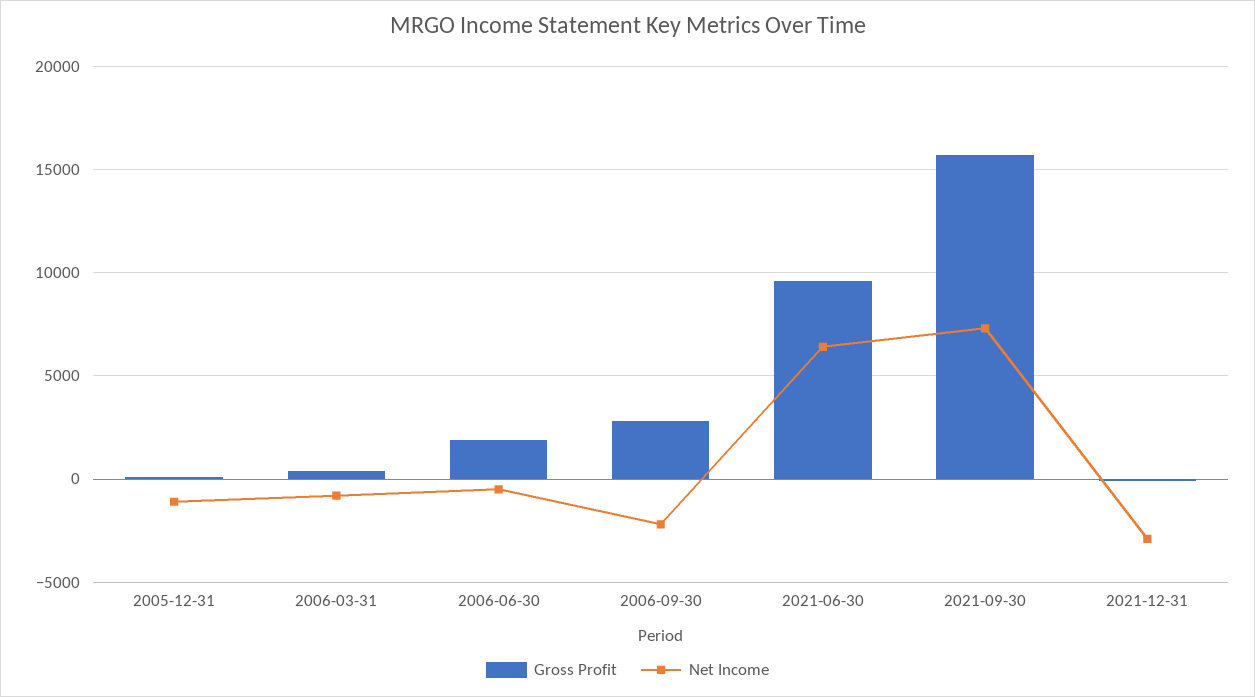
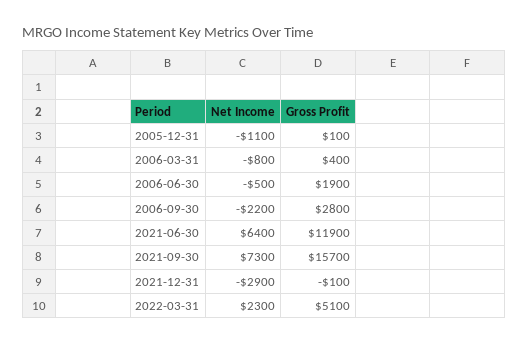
Gross Profit, 2021-06-30: 9500 -> 11900
Net Income, 2022-03-31: none -> 2300
Gross Profit, 2022-03-31: none -> 5100

